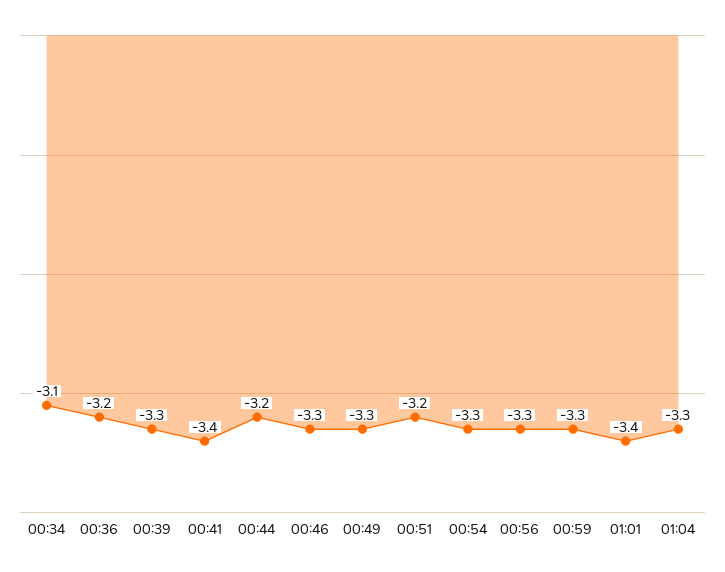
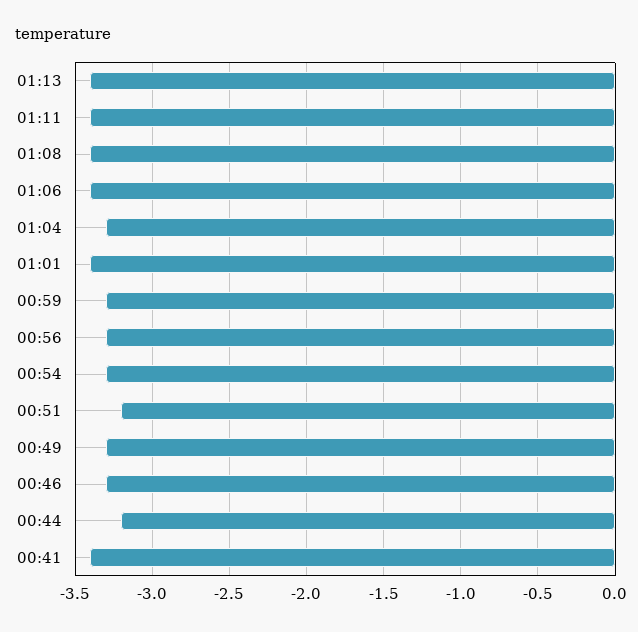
00:34: -3.1 -> none
00:36: -3.2 -> none
00:39: -3.3 -> none
01:13: none -> -3.4
01:11: none -> -3.4
01:08: none -> -3.4
01:06: none -> -3.4

